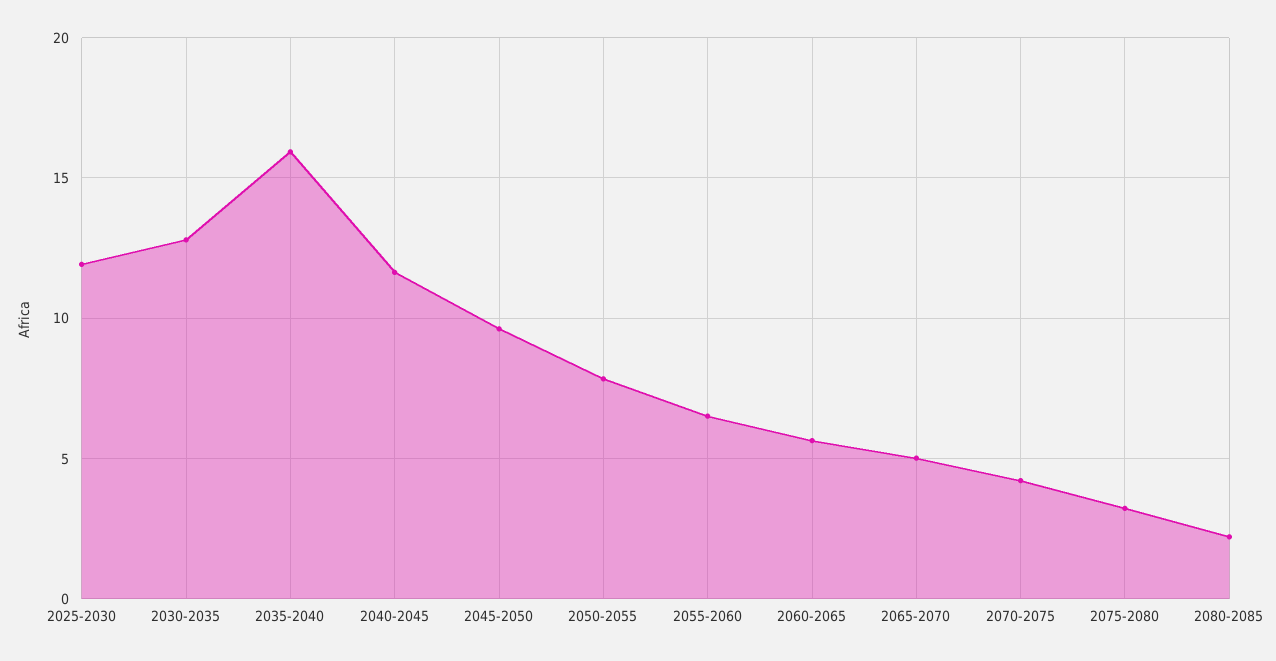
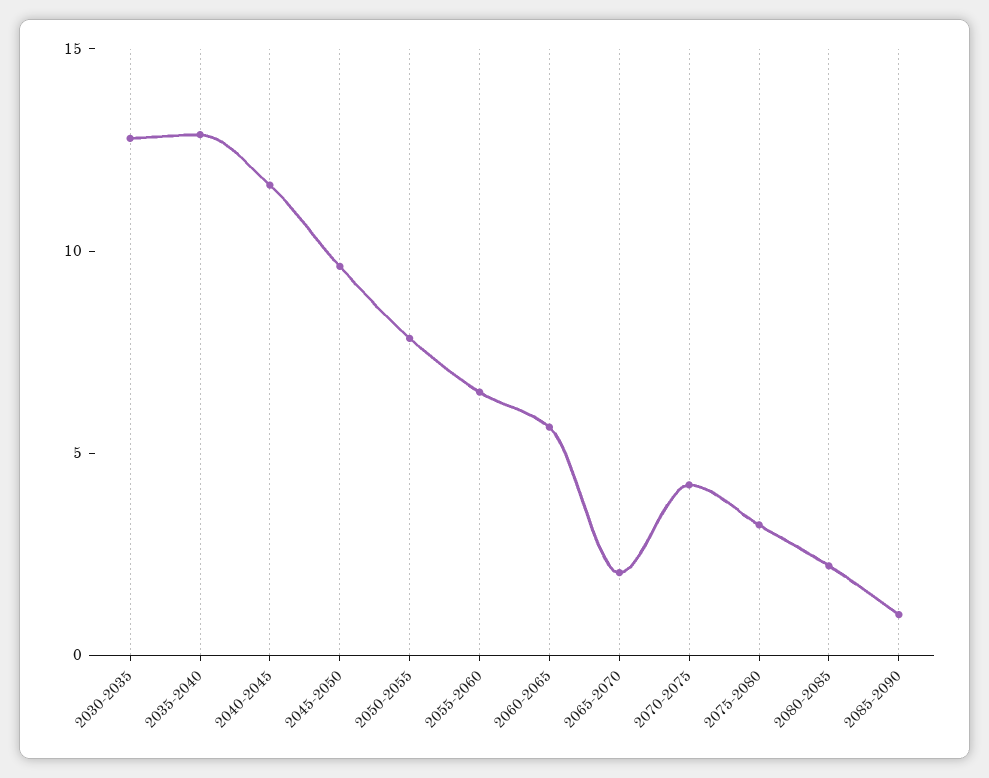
2025-2030: 12 -> none
2035-2040: 16 -> 13
2065-2070: 5 -> 2
2085-2090: none -> 1

